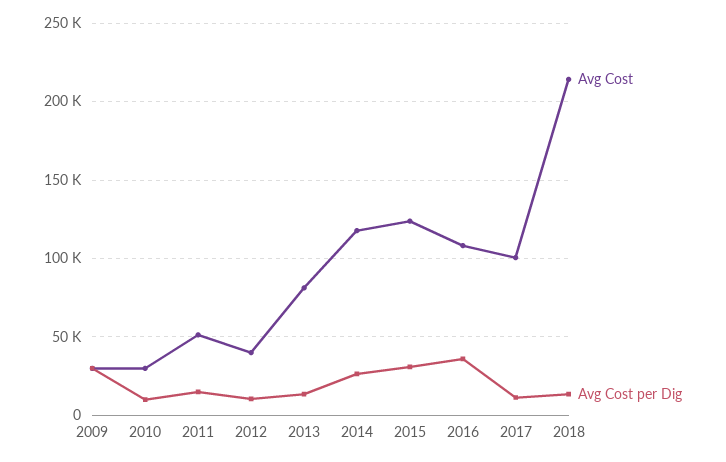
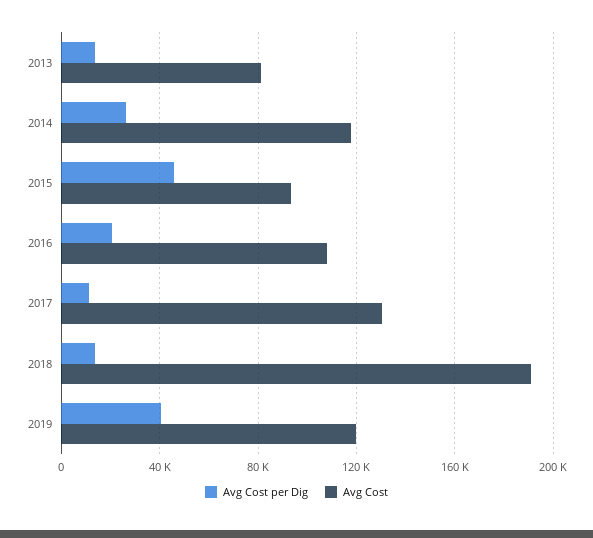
Avg Cost, 2009: 30000 -> none
Avg Cost per Dig, 2009: 30000 -> none
Avg Cost, 2010: 30000 -> none
Avg Cost per Dig, 2010: 10000 -> none
Avg Cost, 2011: 50000 -> none
Avg Cost per Dig, 2011: 15000 -> none
Avg Cost, 2012: 40000 -> none
Avg Cost per Dig, 2012: 10000 -> none
Avg Cost, 2015: 125000 -> 95000
Avg Cost per Dig, 2015: 30000 -> 45000
Avg Cost per Dig, 2016: 35000 -> 20000
Avg Cost, 2017: 100000 -> 130000
Avg Cost, 2018: 215000 -> 190000
Avg Cost per Dig, 2019: none -> 40000
Avg Cost, 2019: none -> 120000

